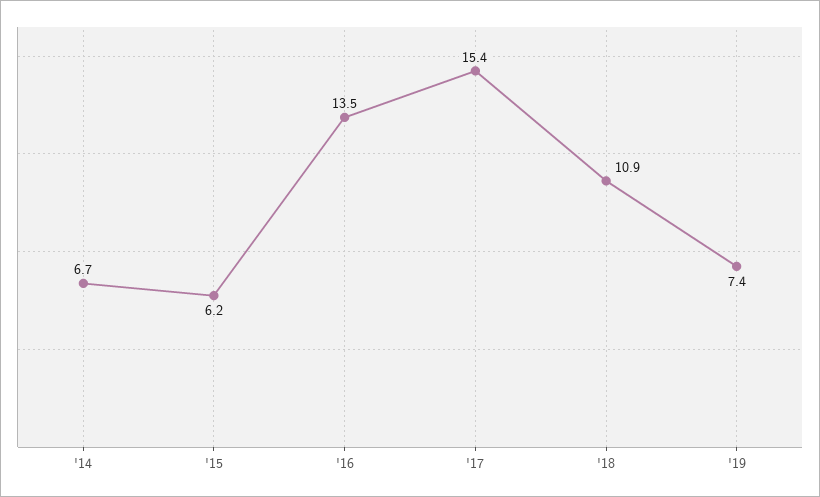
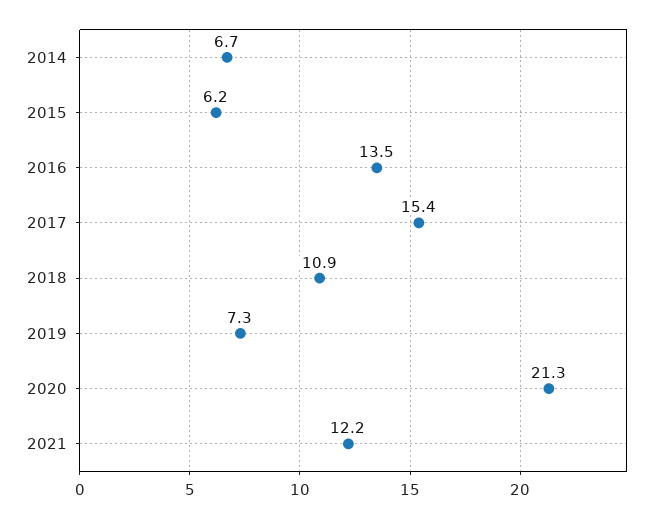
'19: 7.4 -> 7.3
2020: none -> 21.3
2021: none -> 12.2

